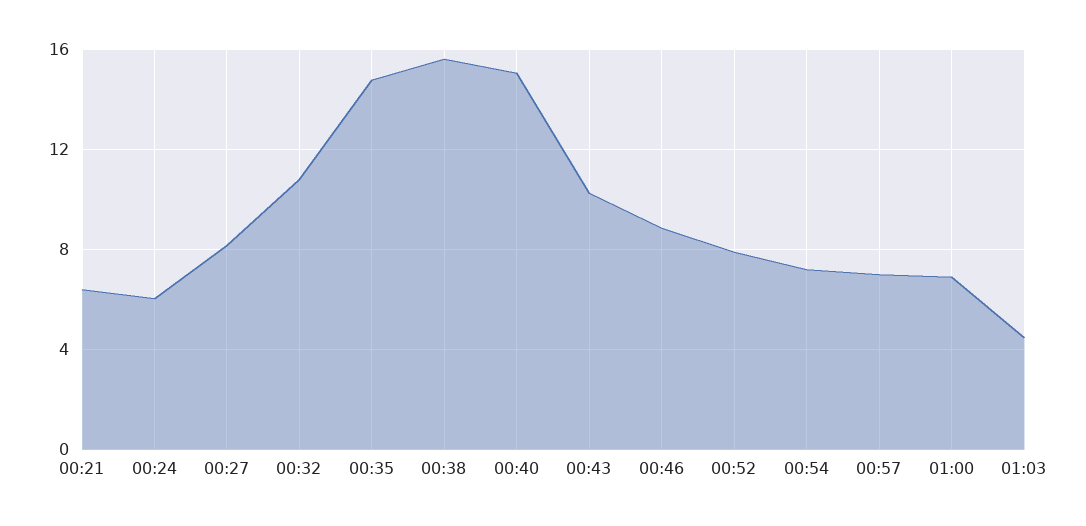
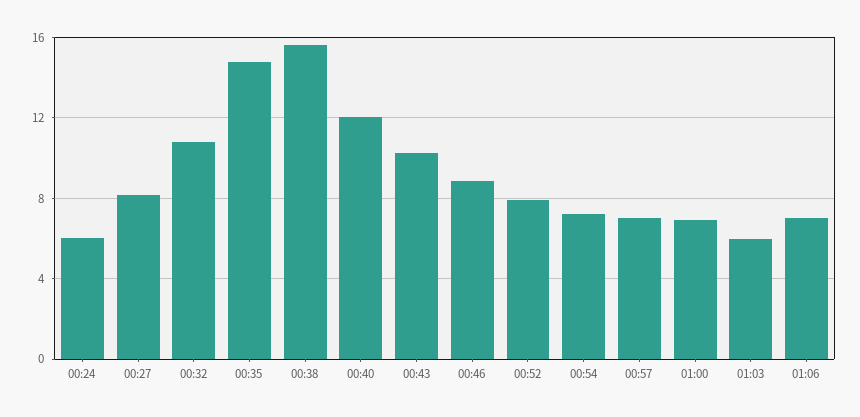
00:21: 6.5 -> none
00:40: 15 -> 12
01:03: 4.5 -> 6
01:06: none -> 7

